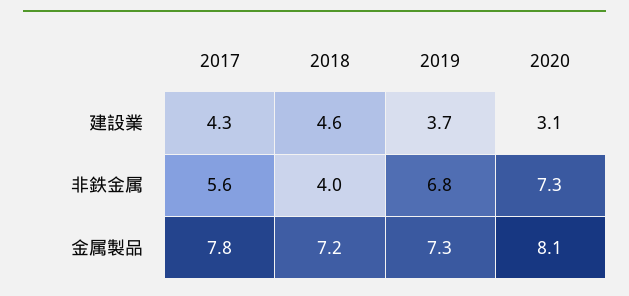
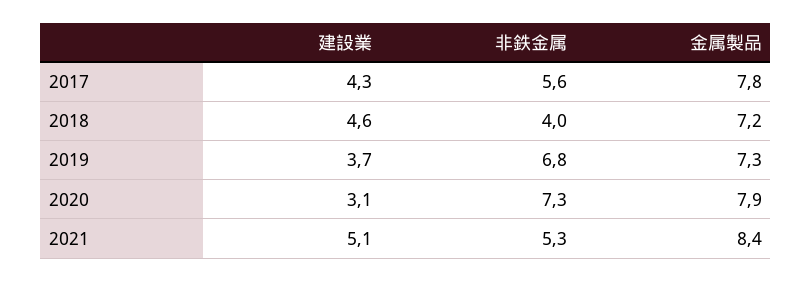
2020, 金属製品: 8.1 -> 7.9
2021, 建設業: none -> 5.1
2021, 非鉄金属: none -> 5.3
2021, 金属製品: none -> 8.4

